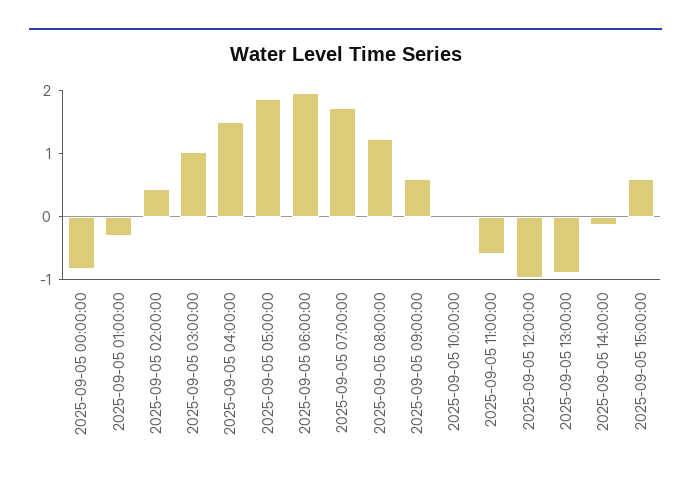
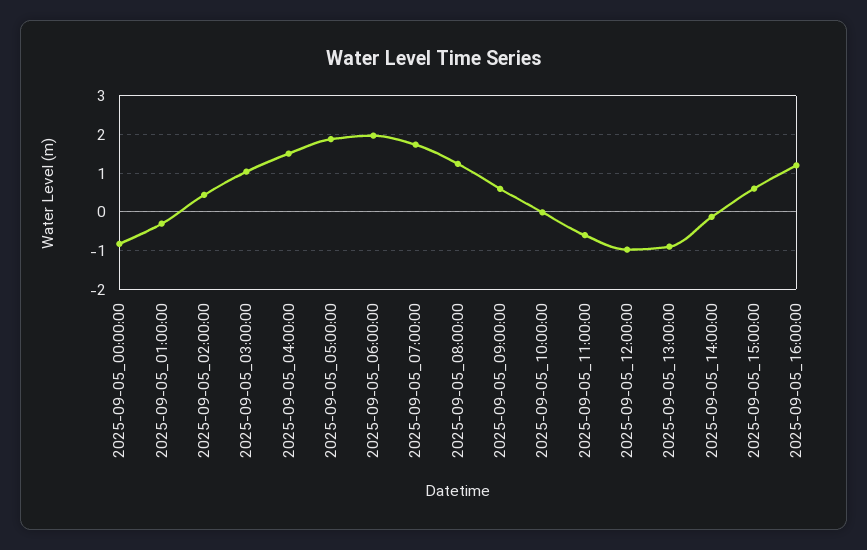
2025-09-05_16:00:00: none -> 1.2

